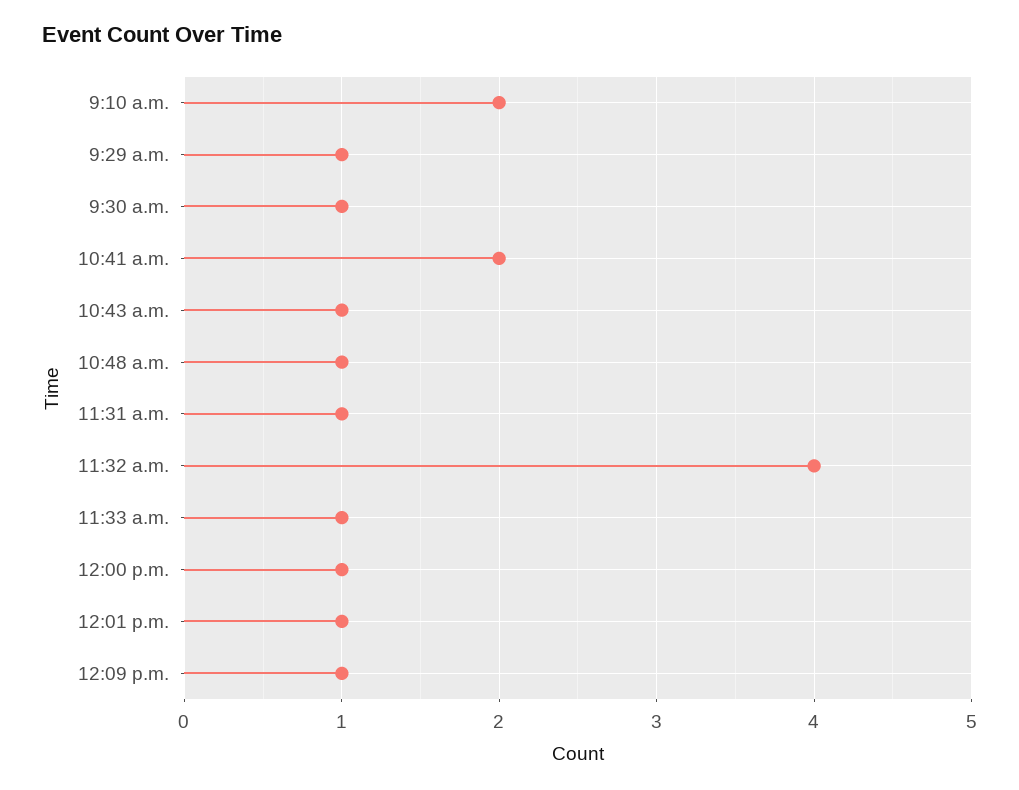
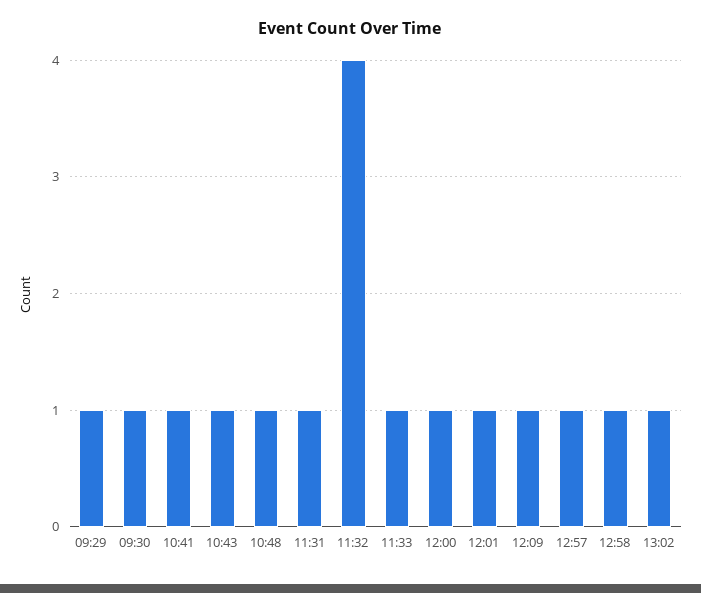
9:10 a.m.: 2 -> none
10:41 a.m.: 2 -> 1
12:57: none -> 1
12:58: none -> 1
13:02: none -> 1

